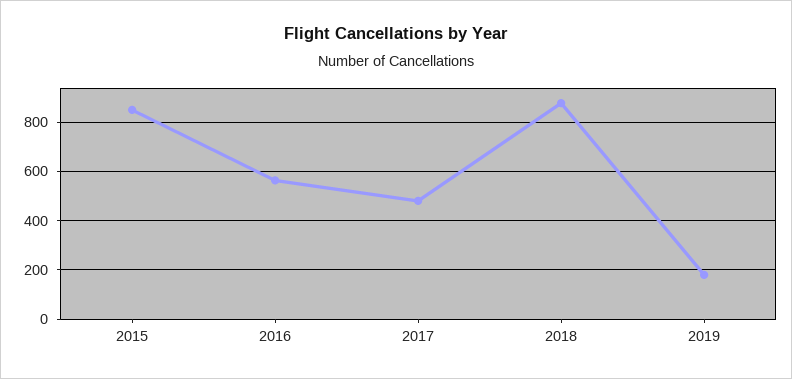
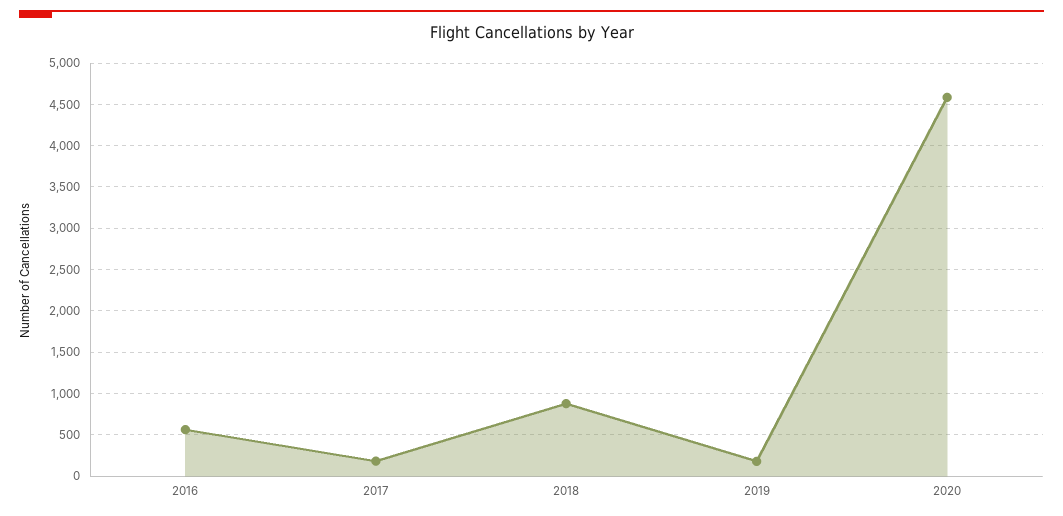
2015: 850 -> none
2017: 475 -> 200
2020: none -> 4600

